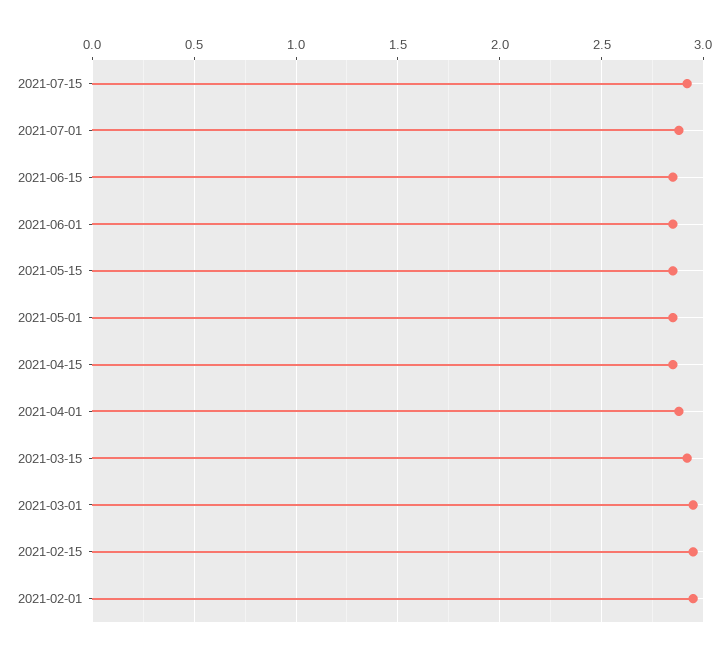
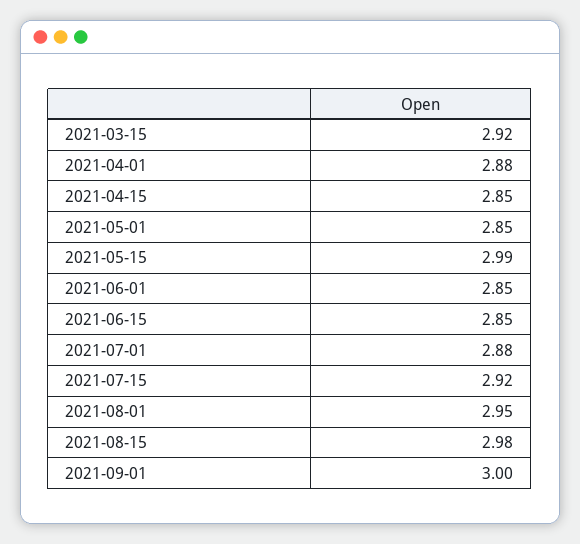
2021-05-15: 2.85 -> 2.99
2021-03-01: 2.95 -> none
2021-02-15: 2.95 -> none
2021-02-01: 2.95 -> none
2021-08-01: none -> 2.95
2021-08-15: none -> 2.98
2021-09-01: none -> 3

